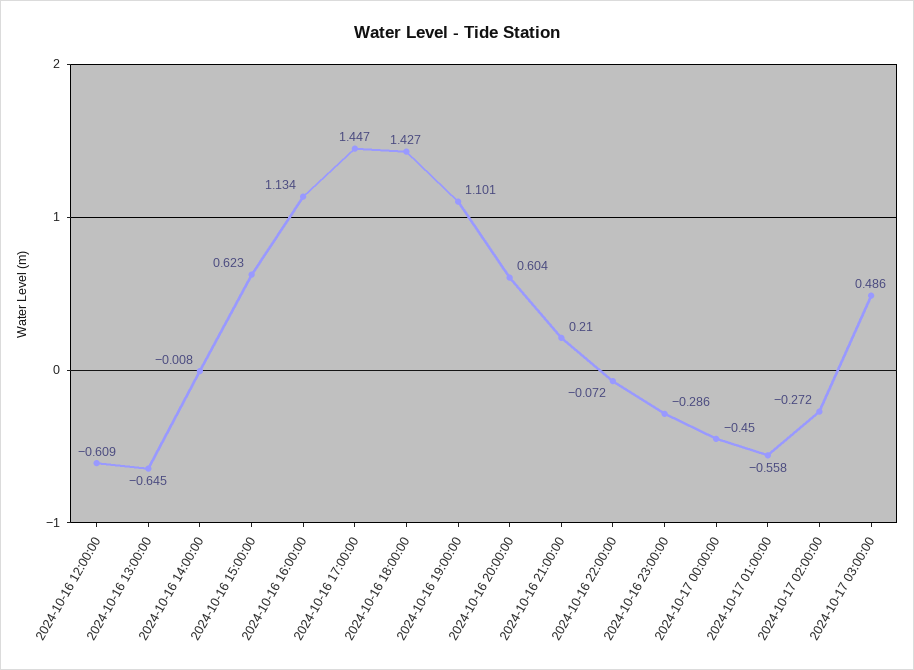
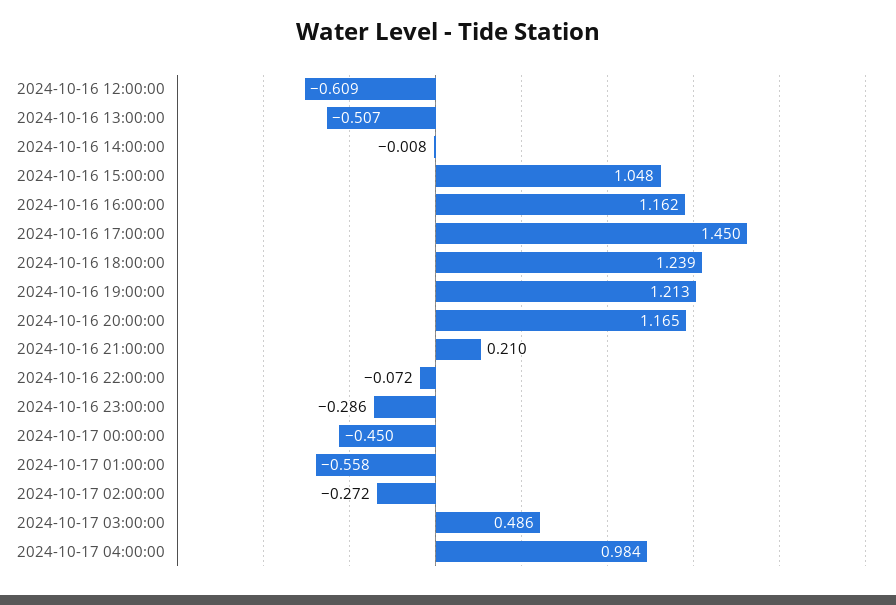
2024-10-16 13:00:00: -0.645 -> -0.507
2024-10-16 15:00:00: 0.623 -> 1.048
2024-10-16 16:00:00: 1.134 -> 1.162
2024-10-16 17:00:00: 1.447 -> 1.45
2024-10-16 18:00:00: 1.427 -> 1.239
2024-10-16 19:00:00: 1.101 -> 1.213
2024-10-16 20:00:00: 0.604 -> 1.165
2024-10-17 04:00:00: none -> 0.984

